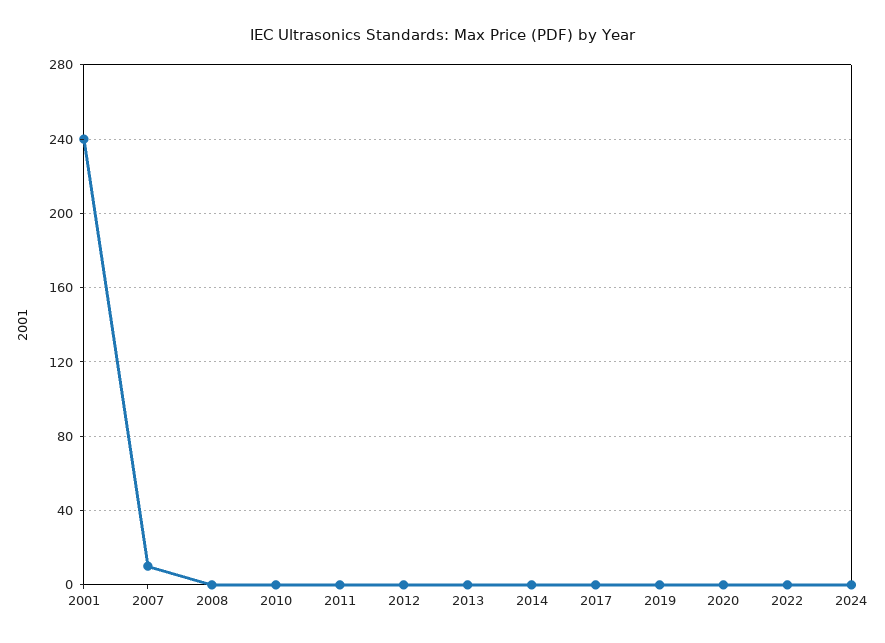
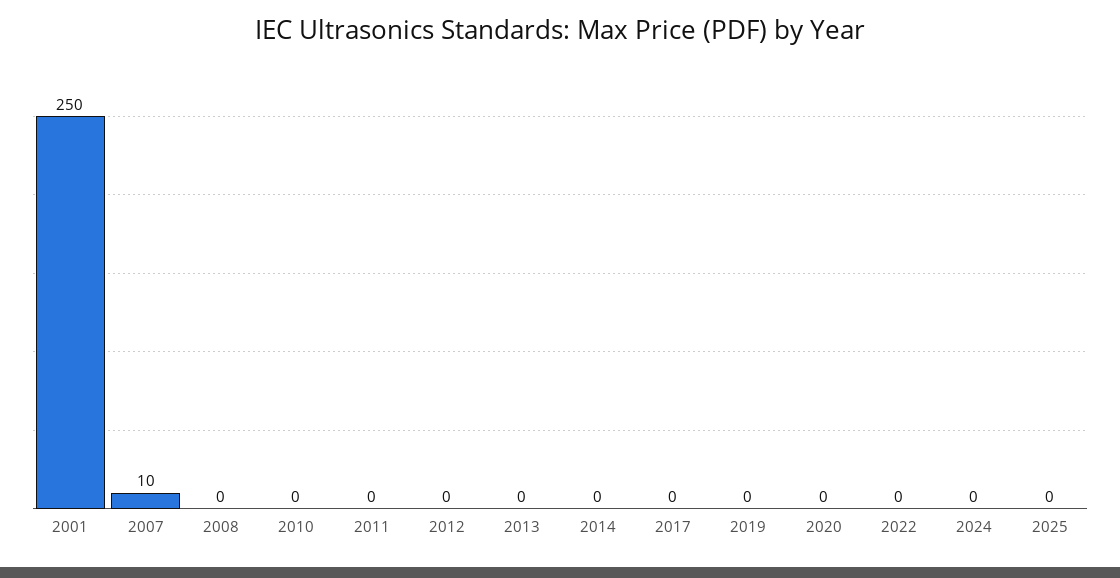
2001: 240 -> 250
2025: none -> 0

